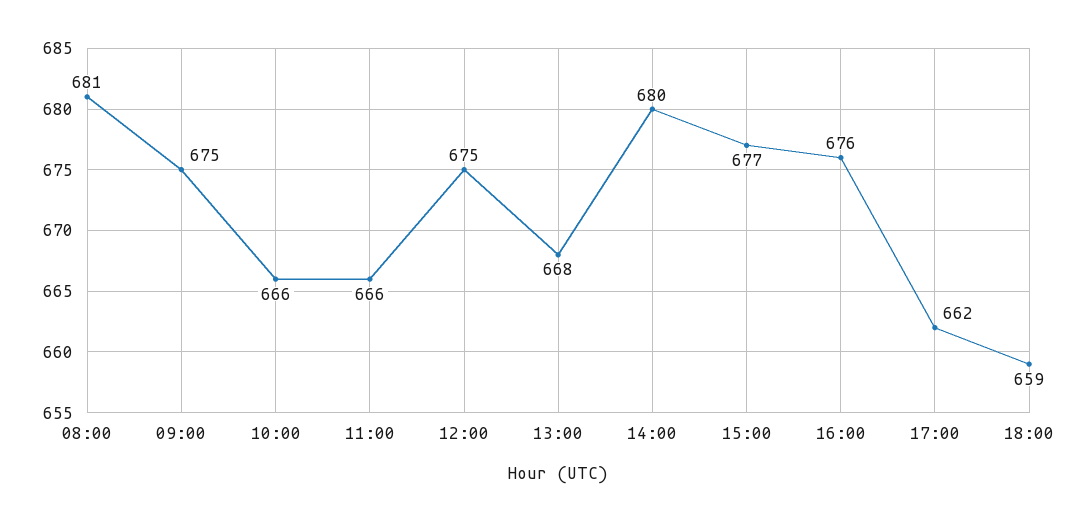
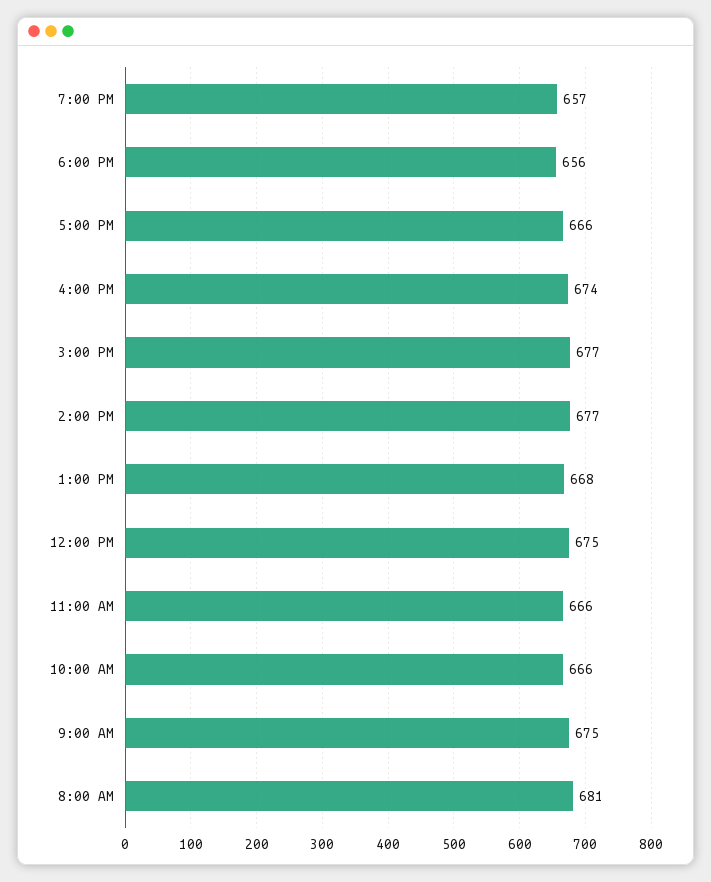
14:00: 680 -> 677
16:00: 676 -> 674
17:00: 662 -> 666
18:00: 659 -> 656
7:00 PM: none -> 657

